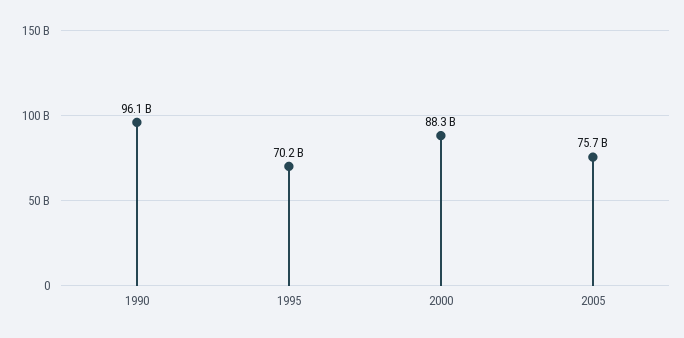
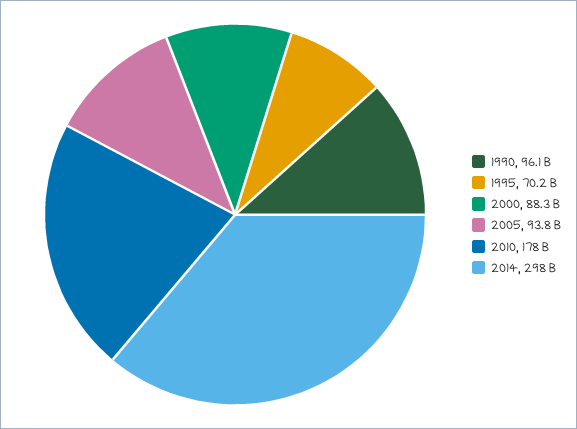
2005: 75700000000 -> 93800000000
2010: none -> 178000000000
2014: none -> 298000000000

